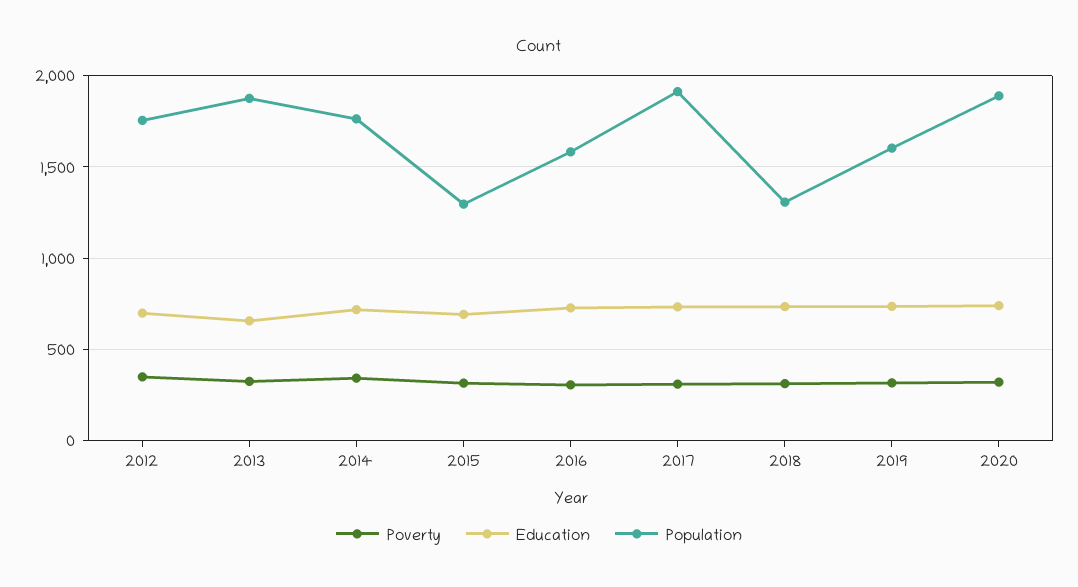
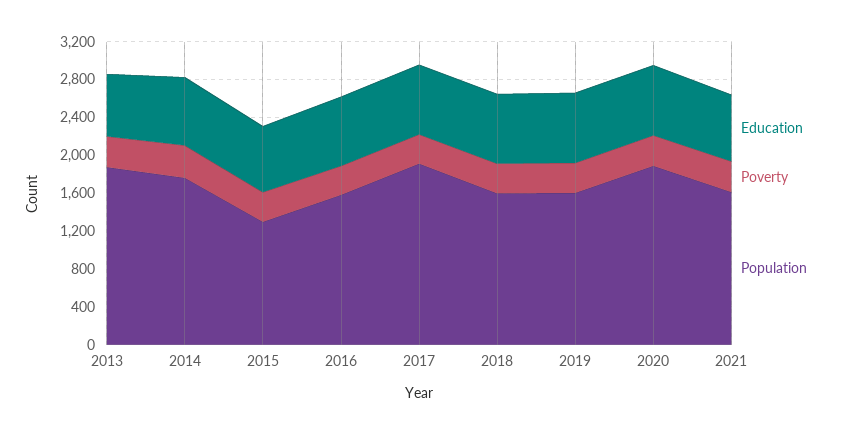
Poverty, 2012: 350 -> none
Education, 2012: 700 -> none
Population, 2012: 1750 -> none
Population, 2018: 1300 -> 1600
Education, 2021: none -> 700
Poverty, 2021: none -> 300
Population, 2021: none -> 1600

